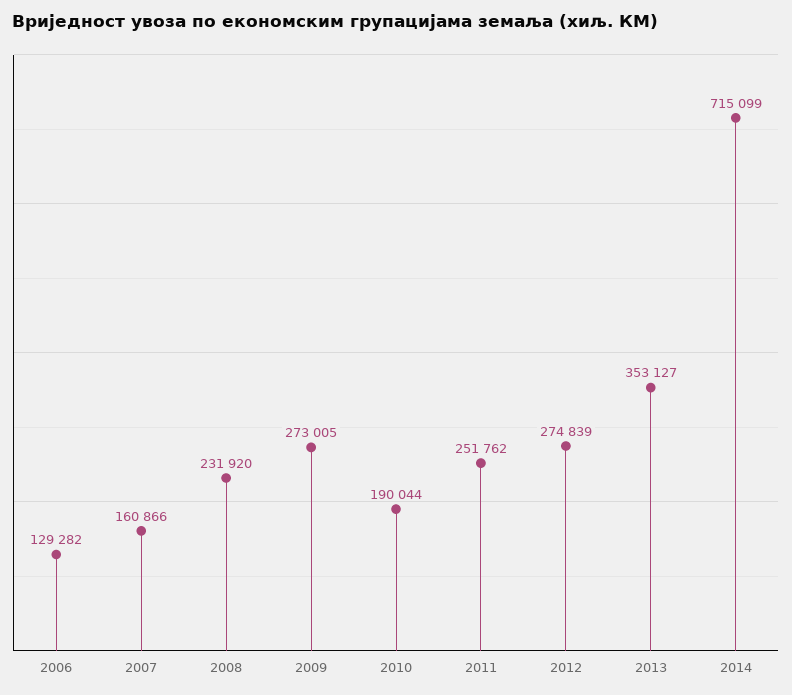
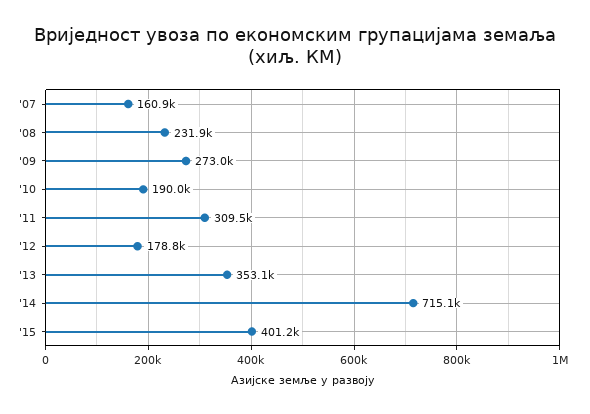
2006: 129282 -> none
2011: 251762 -> 309500
2012: 274839 -> 178800
'15: none -> 401200

